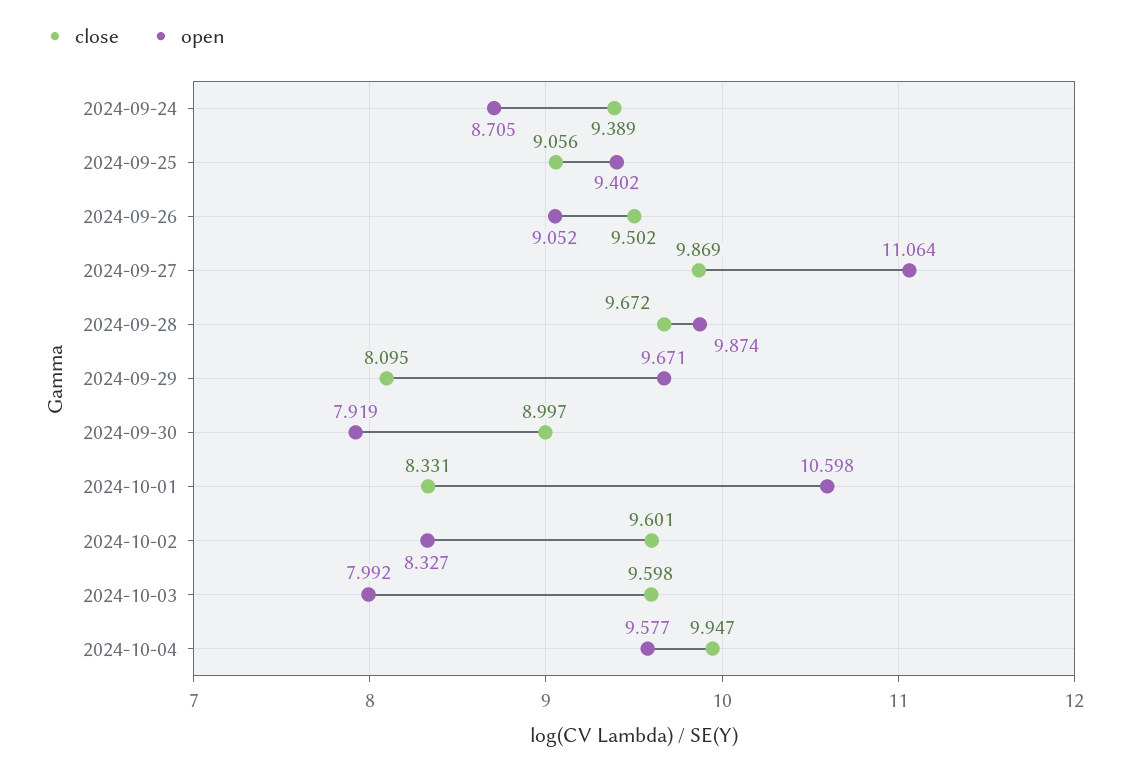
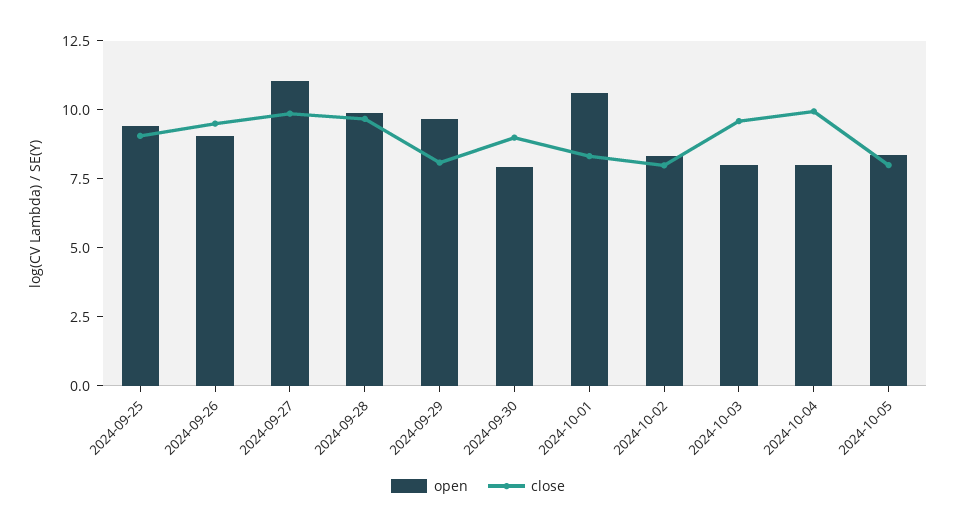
close, 2024-09-24: 9.389 -> none
open, 2024-09-24: 8.705 -> none
close, 2024-10-02: 9.601 -> 8
open, 2024-10-04: 9.577 -> 8
open, 2024-10-05: none -> 8.5
close, 2024-10-05: none -> 8

